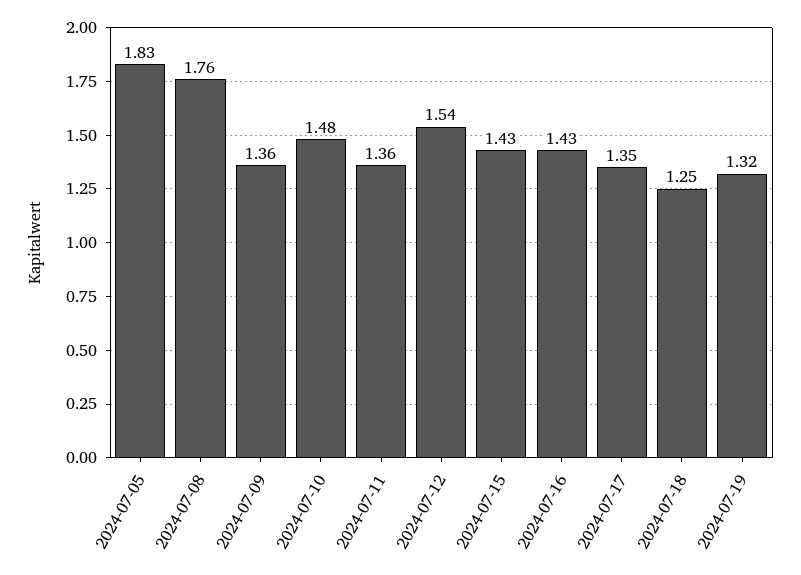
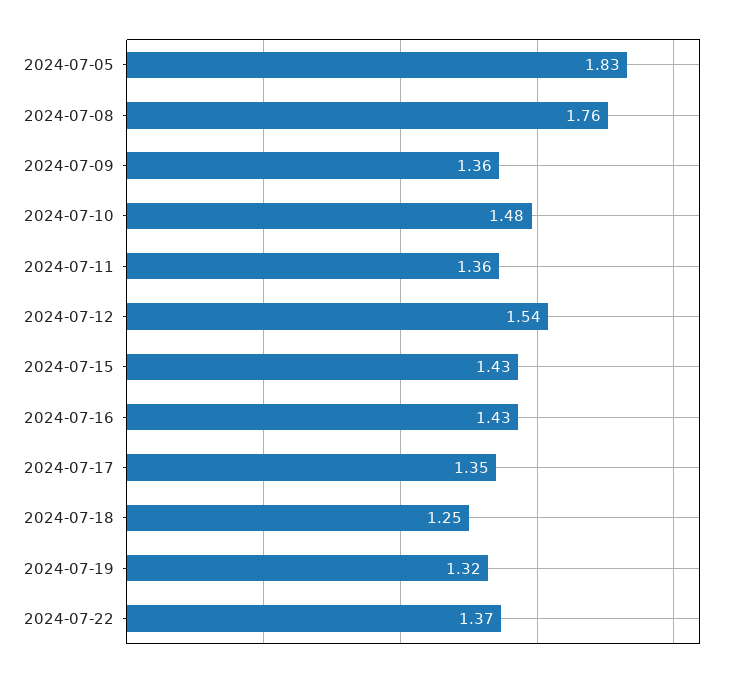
2024-07-22: none -> 1.37

